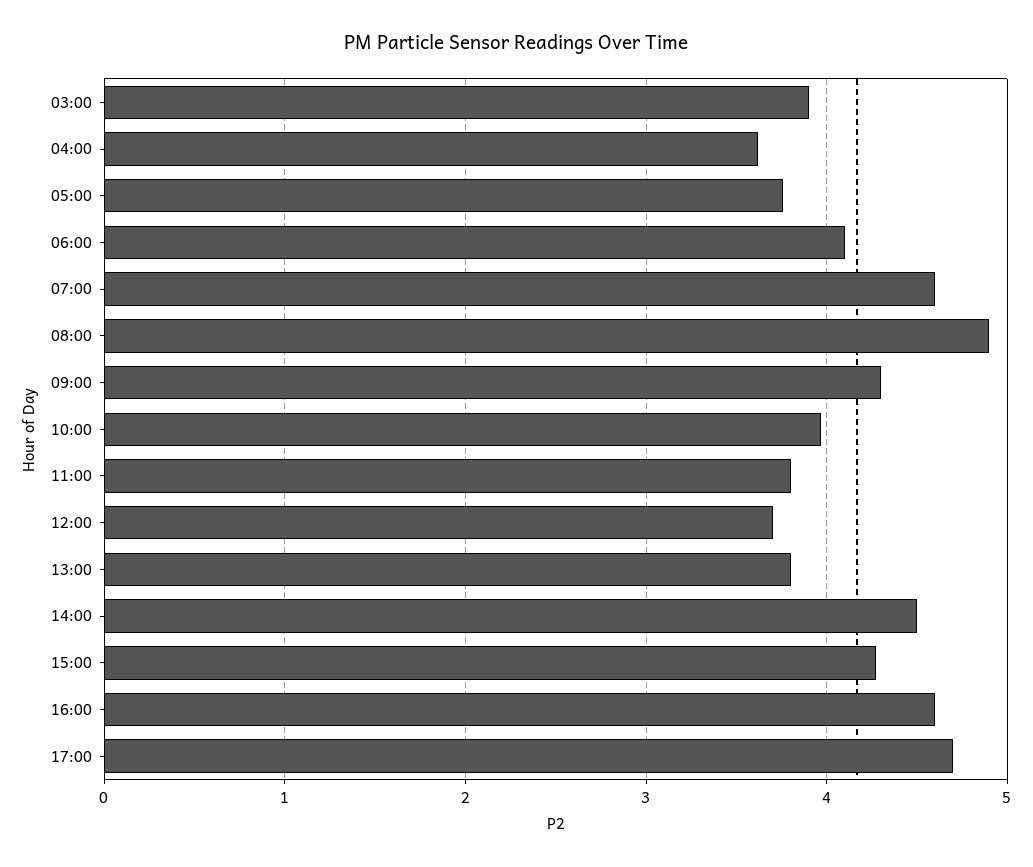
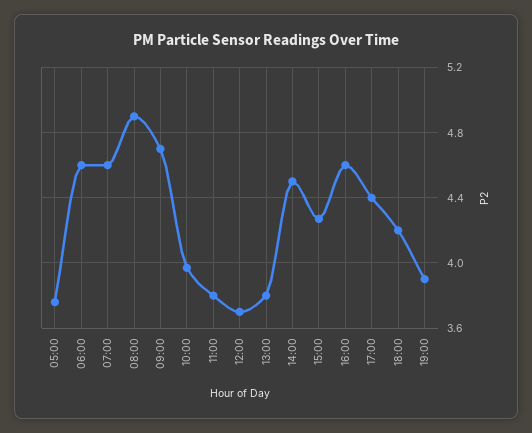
03:00: 3.9 -> none
04:00: 3.6 -> none
06:00: 4.1 -> 4.6
09:00: 4.3 -> 4.7
17:00: 4.7 -> 4.4
18:00: none -> 4.2
19:00: none -> 3.9

